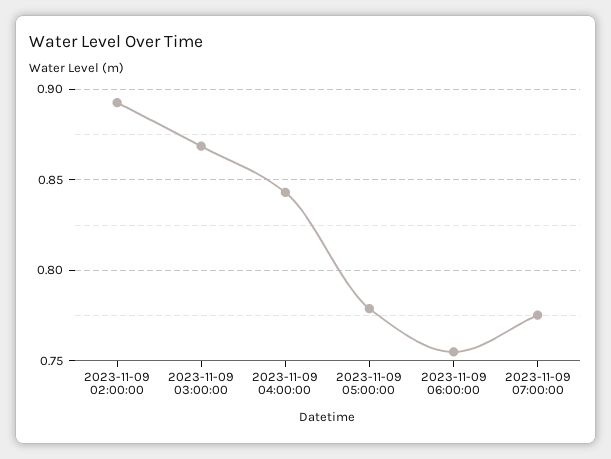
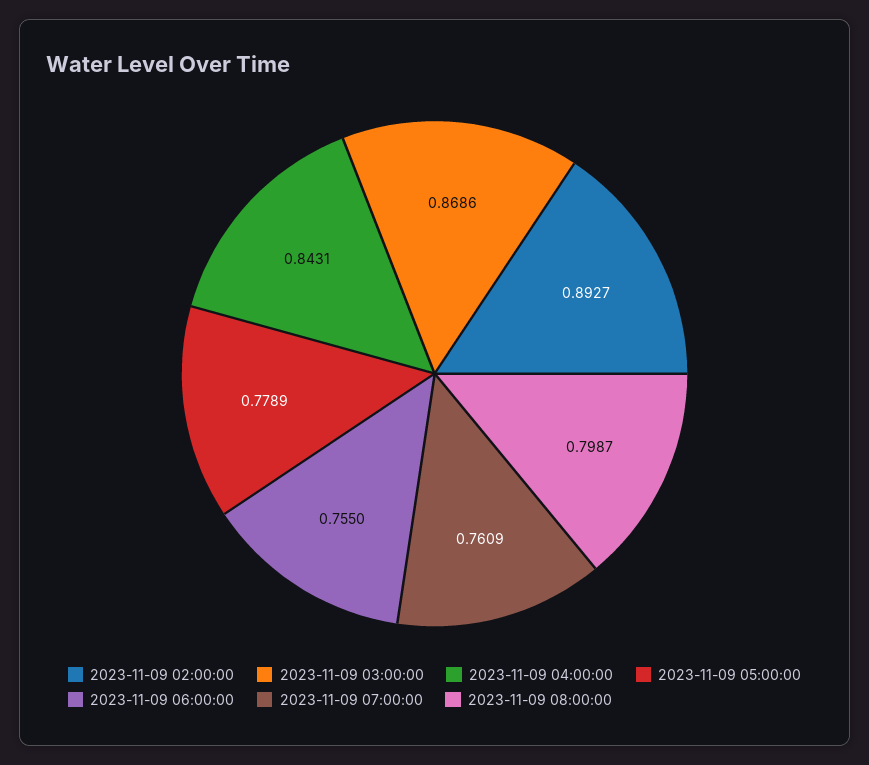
2023-11-09 07:00:00: 0.775 -> 0.7609
2023-11-09 08:00:00: none -> 0.7987

